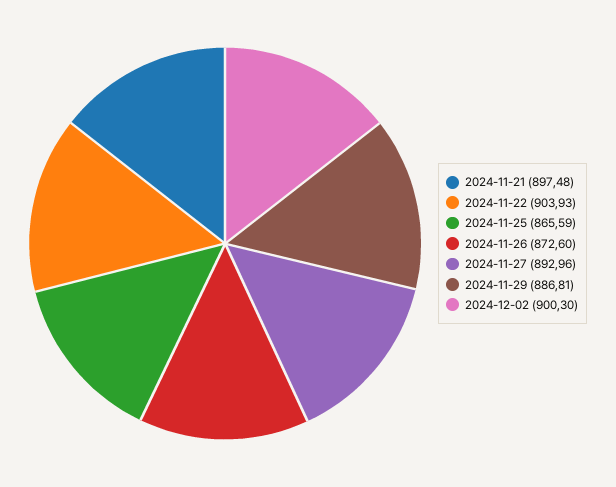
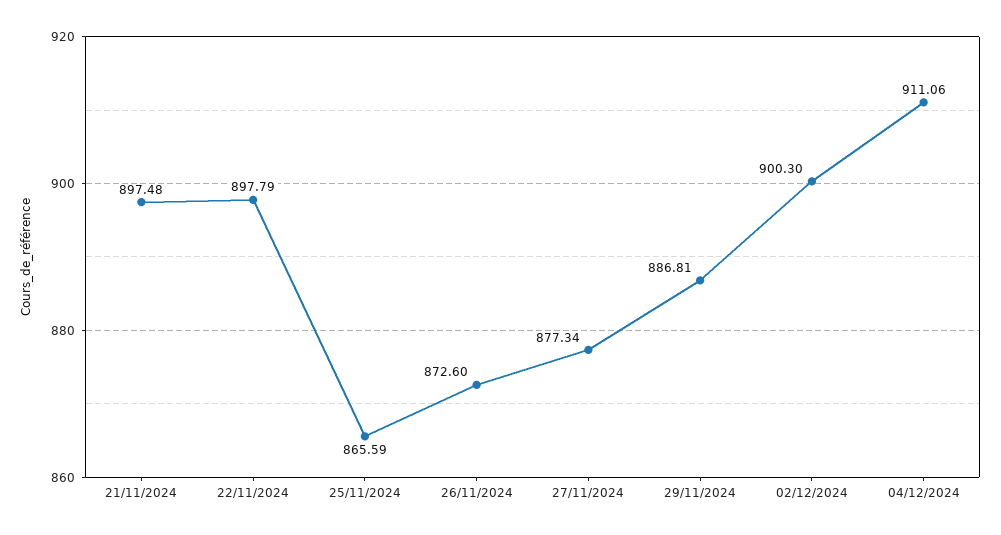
2024-11-22: 903.93 -> 897.79
2024-11-27: 892.96 -> 877.34
04/12/2024: none -> 911.06

